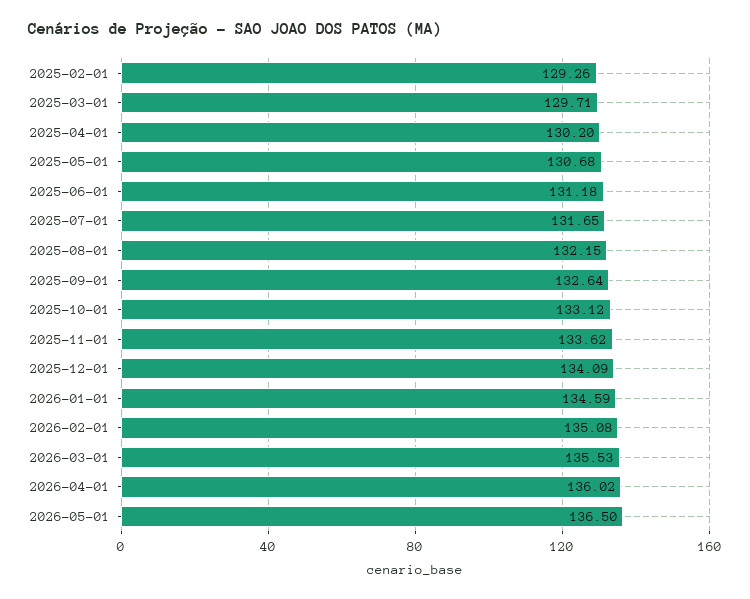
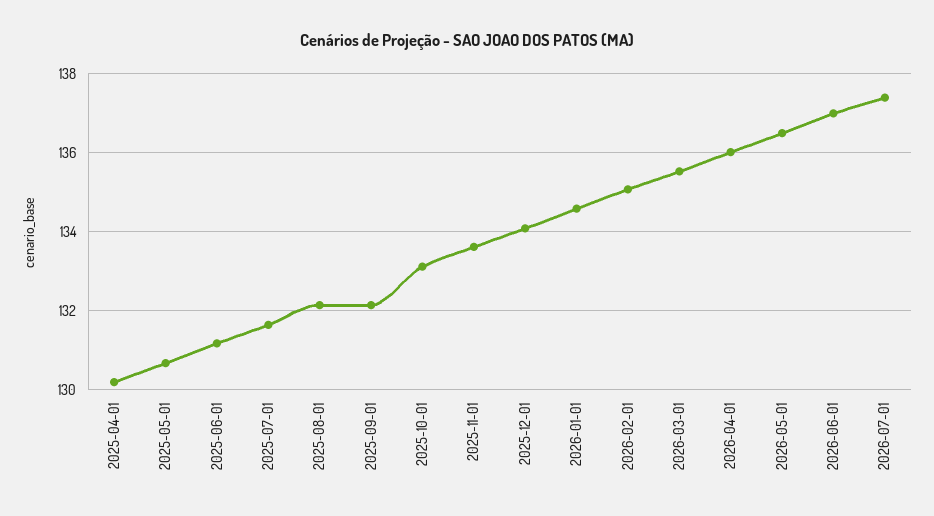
2025-02-01: 129.26 -> none
2025-03-01: 129.71 -> none
2025-09-01: 132.64 -> 132.2
2026-06-01: none -> 137
2026-07-01: none -> 137.4

